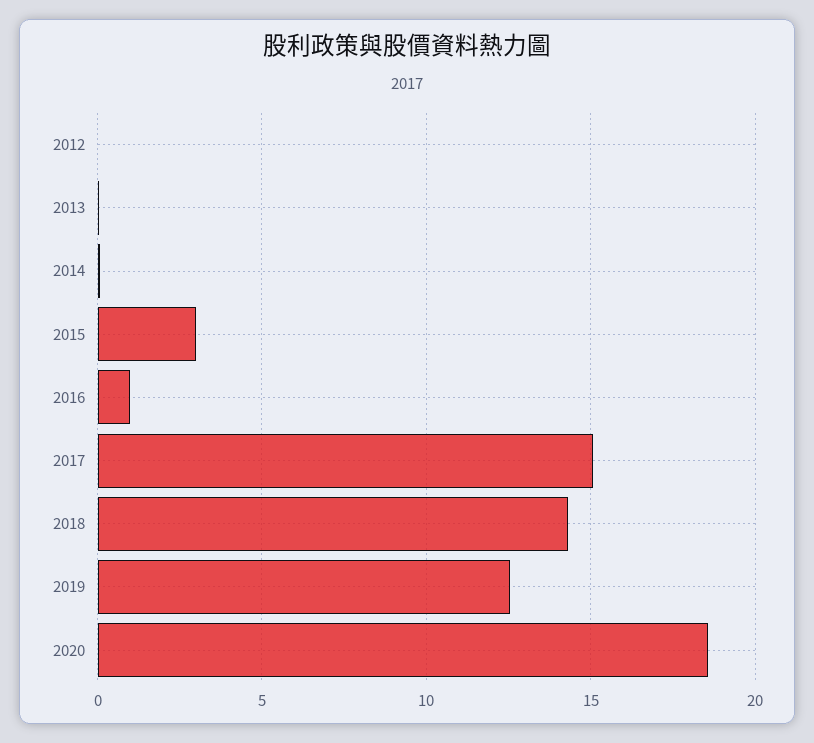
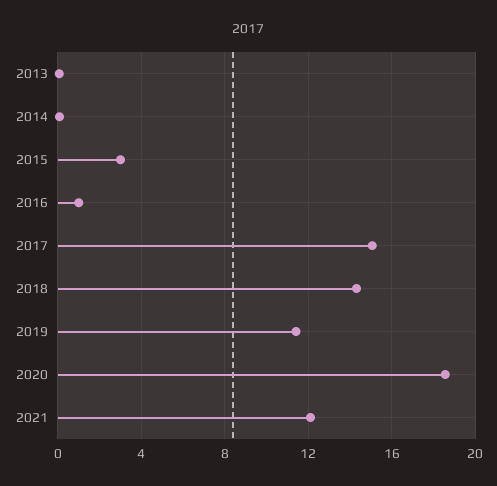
2012: 0 -> none
2019: 12.5 -> 11.5
2021: none -> 12

